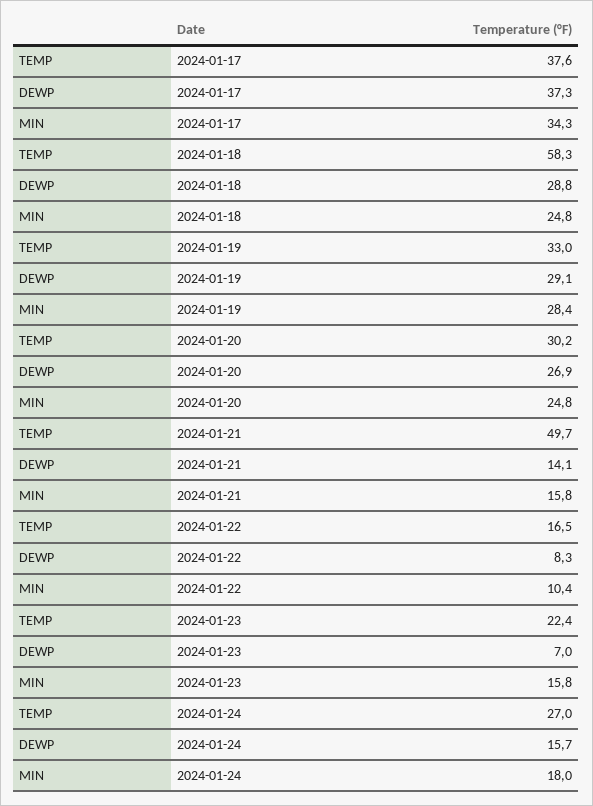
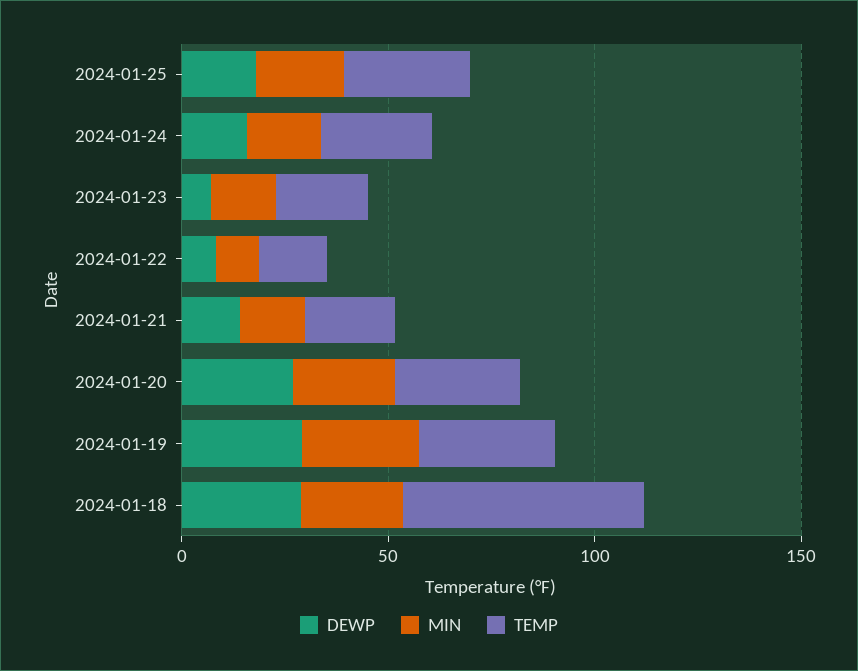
TEMP, 2024-01-17: 37.6 -> none
DEWP, 2024-01-17: 37.3 -> none
MIN, 2024-01-17: 34.3 -> none
TEMP, 2024-01-21: 49.7 -> 20
DEWP, 2024-01-25: none -> 20
MIN, 2024-01-25: none -> 20
TEMP, 2024-01-25: none -> 30

